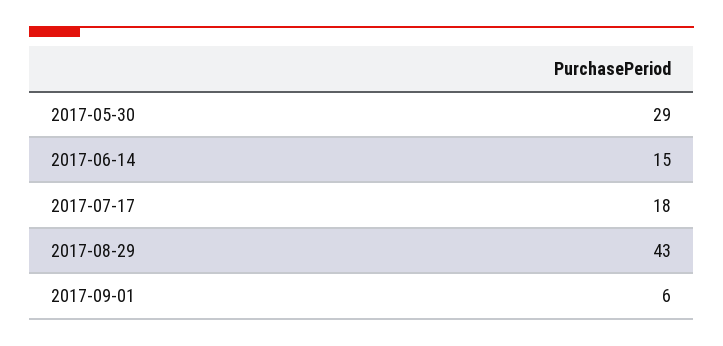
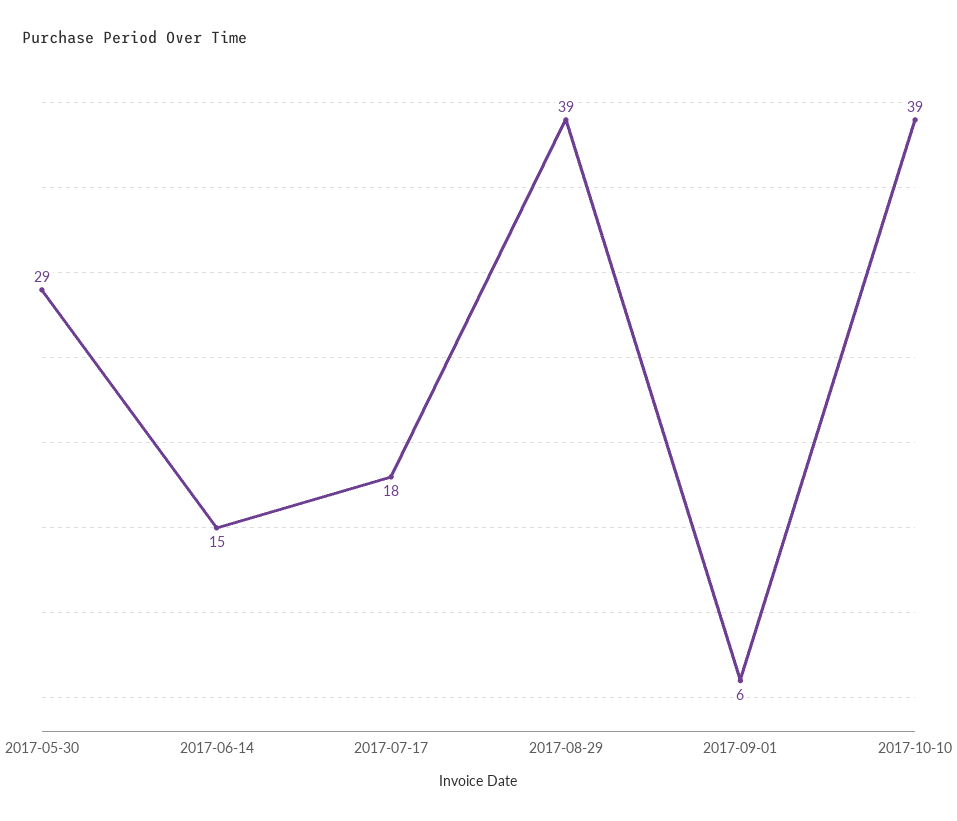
2017-08-29: 43 -> 39
2017-10-10: none -> 39

